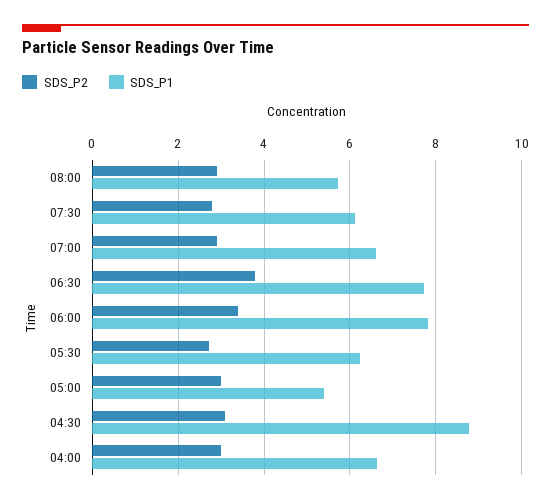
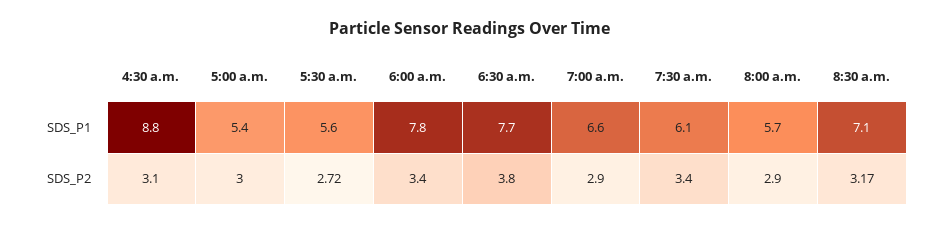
SDS_P2, 07:30: 2.8 -> 3.4
SDS_P1, 05:30: 6.2 -> 5.6
SDS_P2, 04:00: 3 -> none
SDS_P1, 04:00: 6.6 -> none
SDS_P1, 8:30 a.m.: none -> 7.1
SDS_P2, 8:30 a.m.: none -> 3.17

